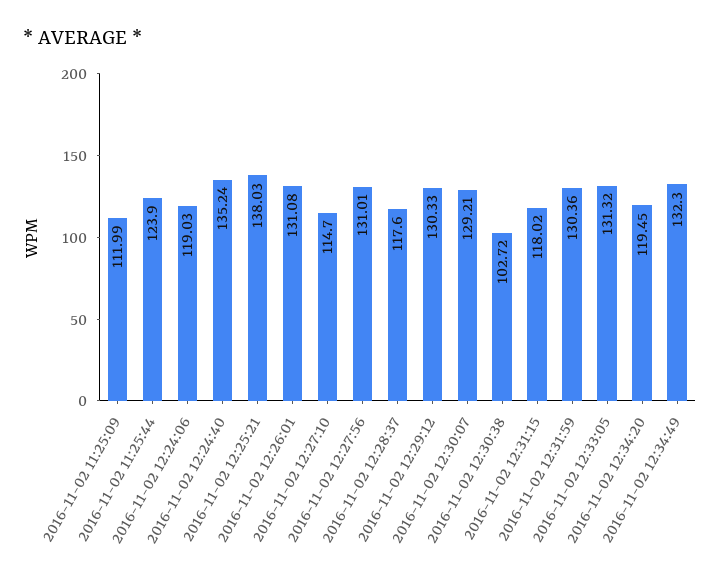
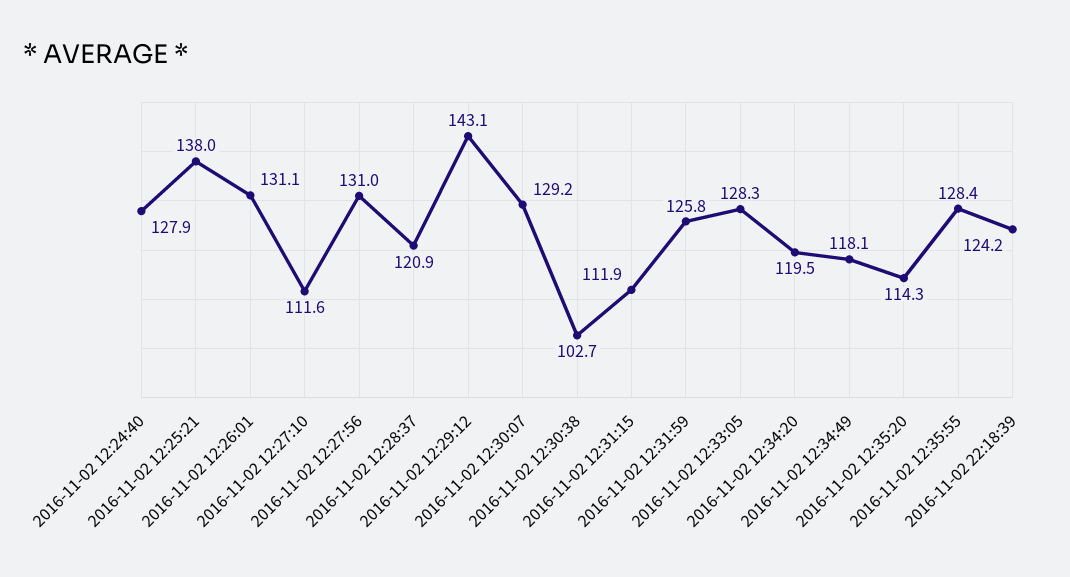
2016-11-02 11:25:09: 111.99 -> none
2016-11-02 11:25:44: 123.9 -> none
2016-11-02 12:24:06: 119.03 -> none
2016-11-02 12:24:40: 135.24 -> 127.9
2016-11-02 12:27:10: 114.7 -> 111.6
2016-11-02 12:28:37: 117.6 -> 120.9
2016-11-02 12:29:12: 130.33 -> 143.1
2016-11-02 12:31:15: 118.02 -> 111.9
2016-11-02 12:31:59: 130.36 -> 125.8
2016-11-02 12:33:05: 131.32 -> 128.3
2016-11-02 12:34:49: 132.3 -> 118.1
2016-11-02 12:35:20: none -> 114.3
2016-11-02 12:35:55: none -> 128.4
2016-11-02 22:18:39: none -> 124.2

